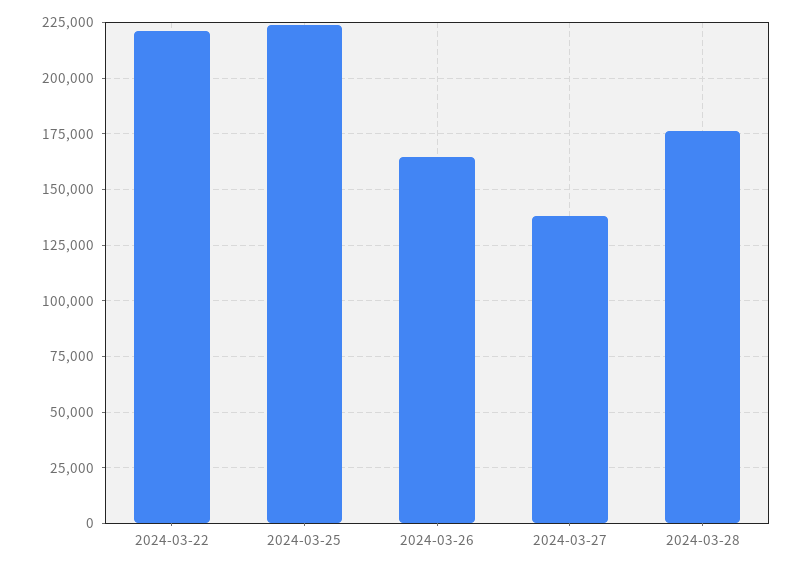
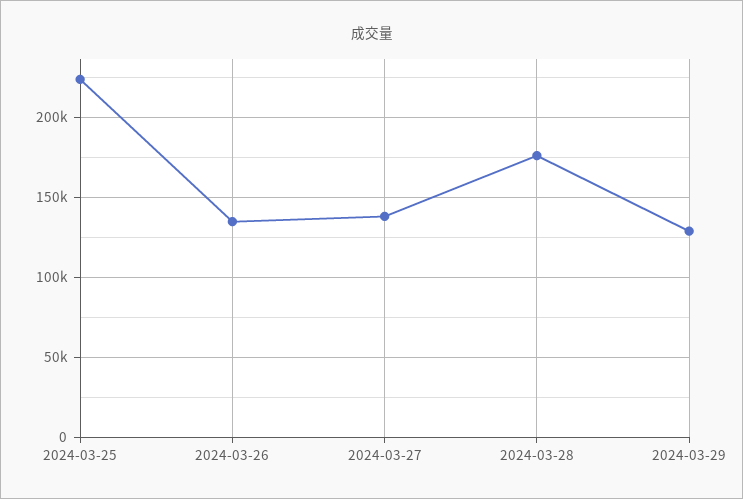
2024-03-22: 220000 -> none
2024-03-26: 165000 -> 135000
2024-03-29: none -> 130000

